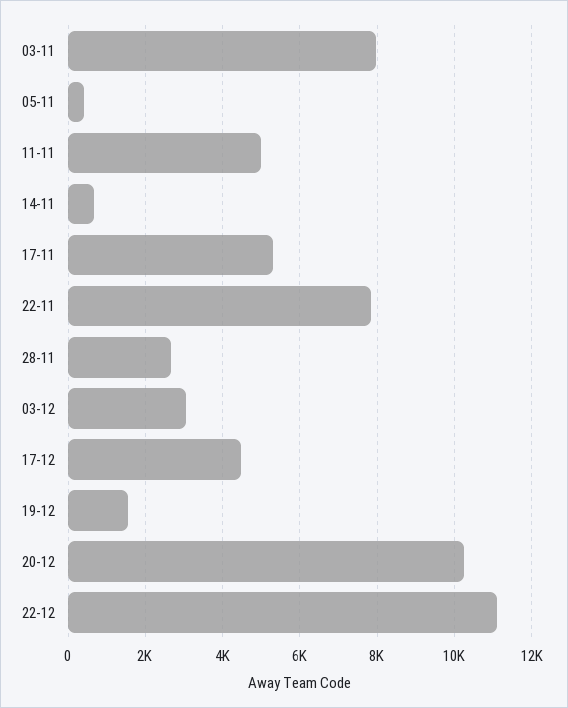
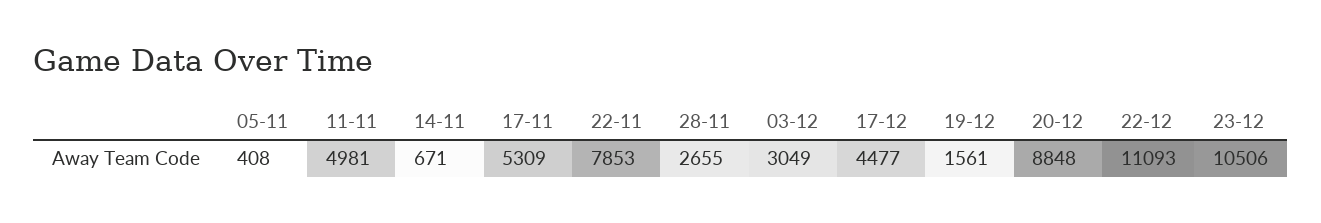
03-11: 8000 -> none
20-12: 10200 -> 8848
23-12: none -> 10506

